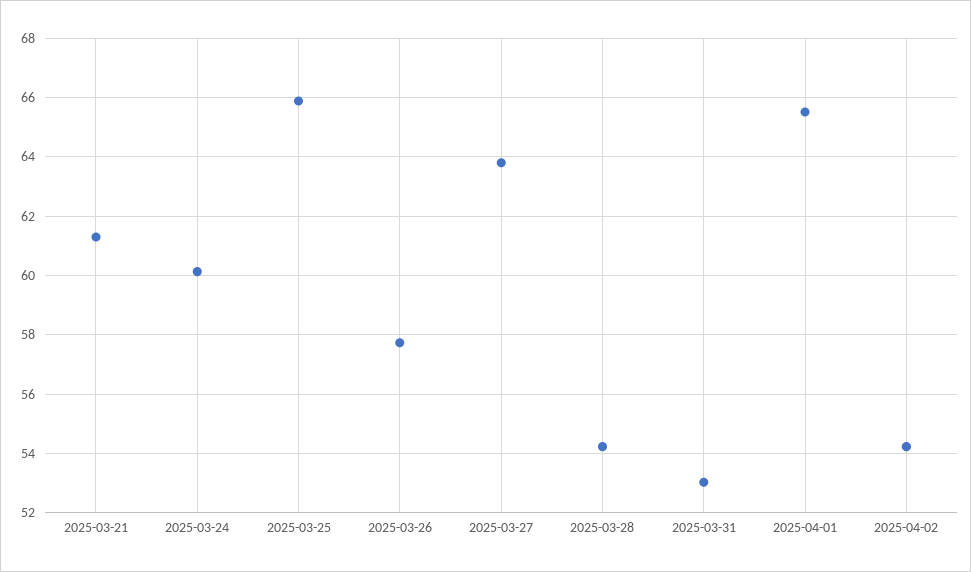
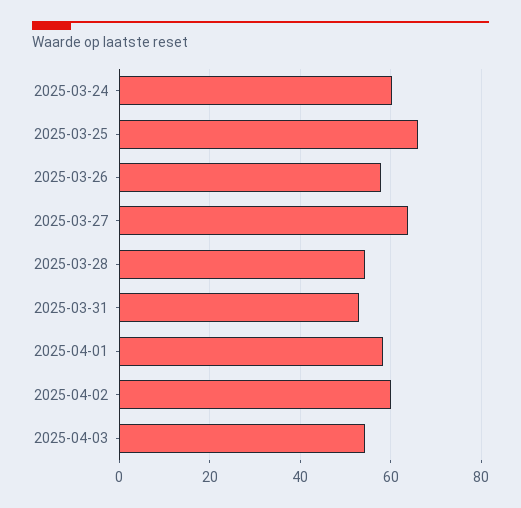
2025-03-21: 61.25 -> none
2025-04-01: 65.5 -> 58
2025-04-02: 54.25 -> 60
2025-04-03: none -> 54

